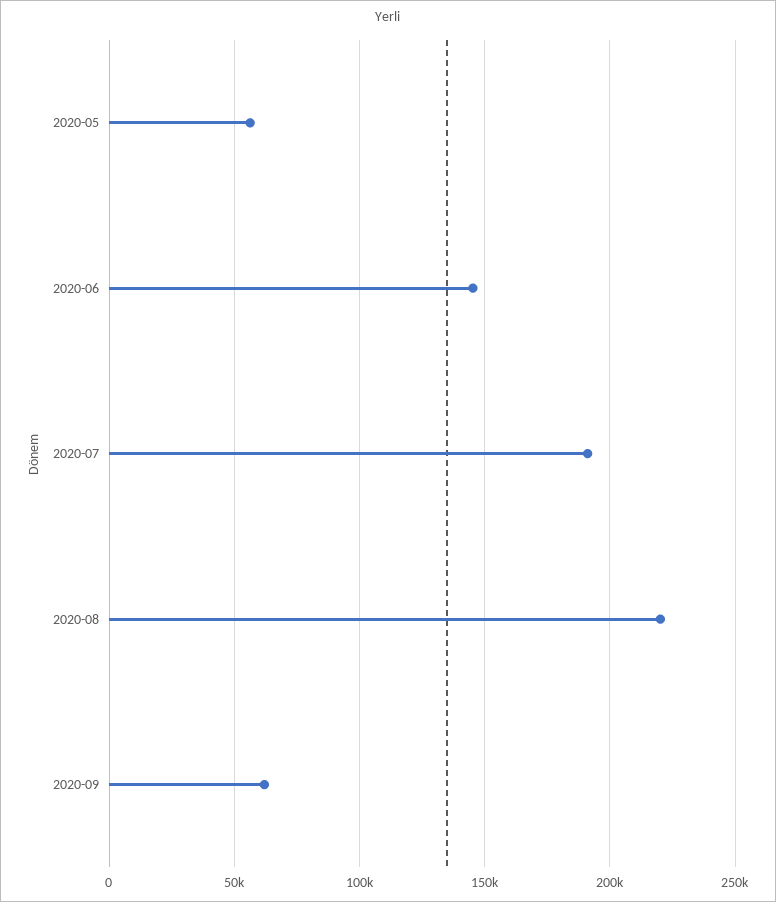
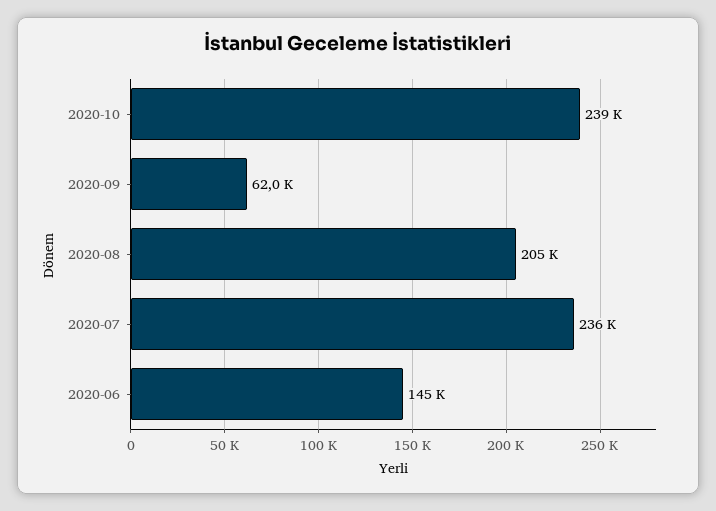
2020-05: 55000 -> none
2020-07: 190000 -> 236000
2020-08: 220000 -> 205000
2020-10: none -> 239000

